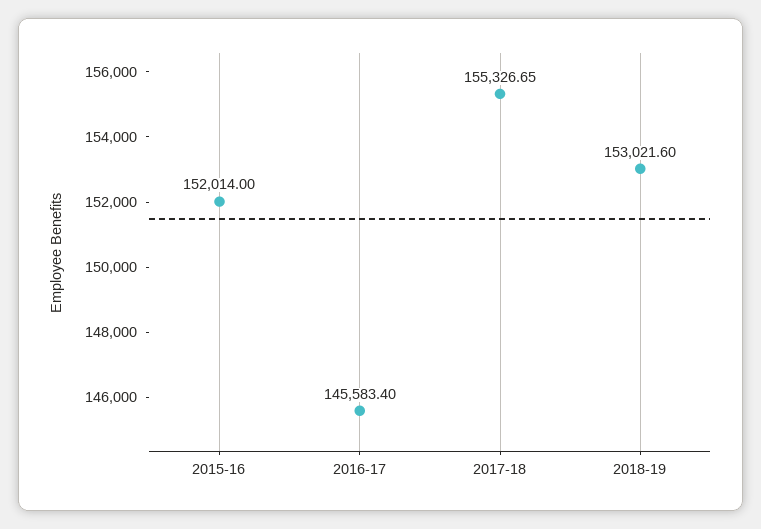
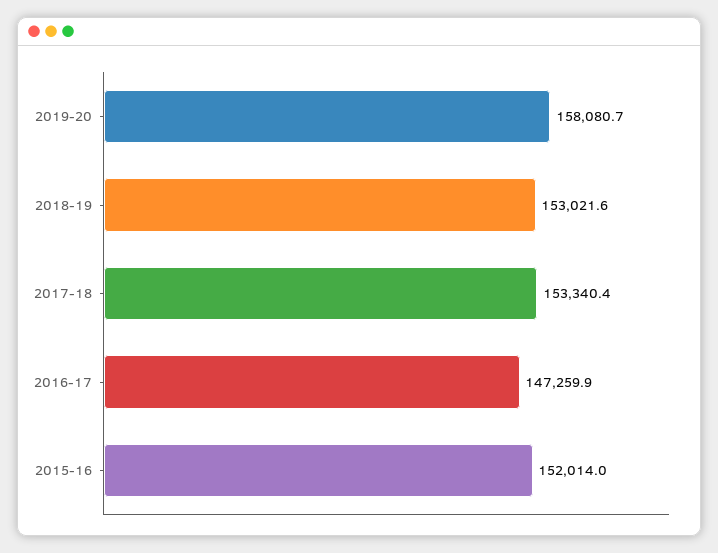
2016-17: 145583.4 -> 147259.9
2017-18: 155326.65 -> 153340.4
2019-20: none -> 158080.7

